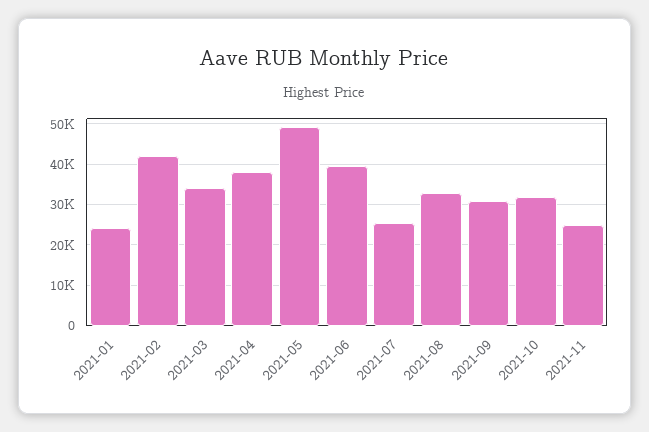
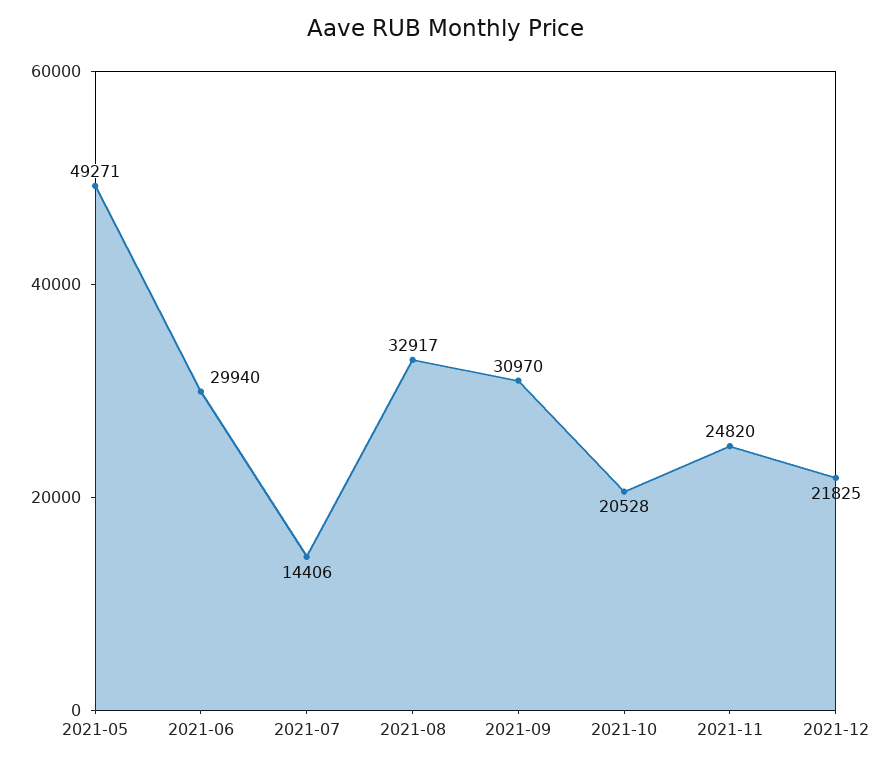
2021-01: 24000 -> none
2021-02: 42000 -> none
2021-03: 34000 -> none
2021-04: 38000 -> none
2021-06: 40000 -> 29940
2021-07: 26000 -> 14406
2021-10: 32000 -> 20528
2021-12: none -> 21825

